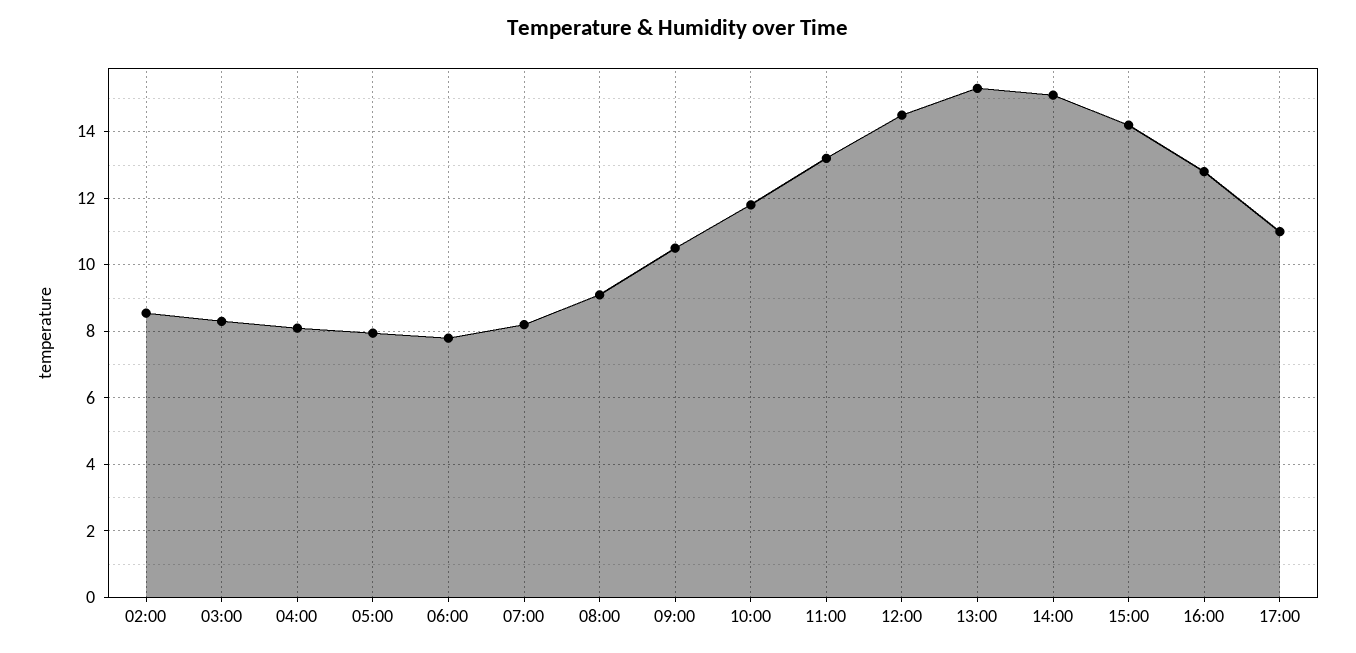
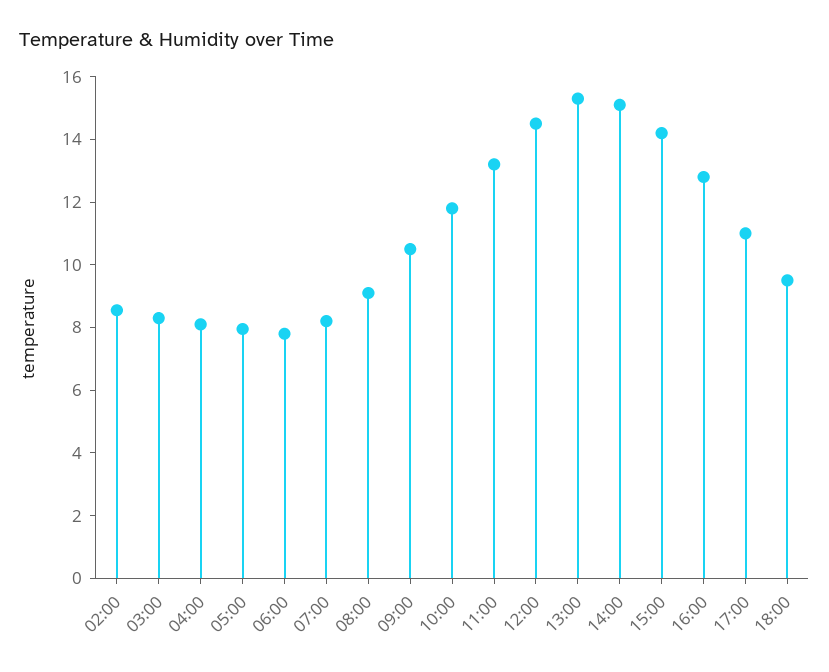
18:00: none -> 9.5

